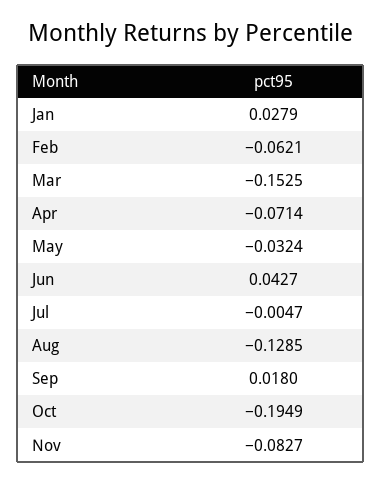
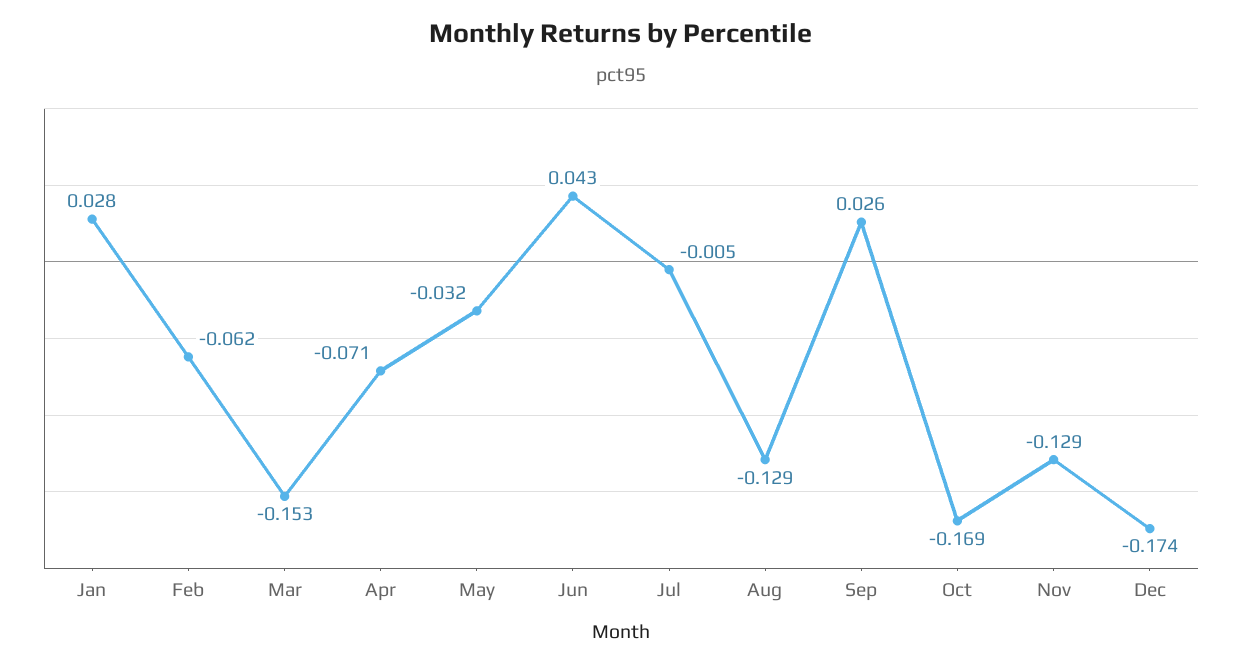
Sep: 0.018 -> 0.026
Oct: -0.1949 -> -0.169
Nov: -0.0827 -> -0.129
Dec: none -> -0.174

